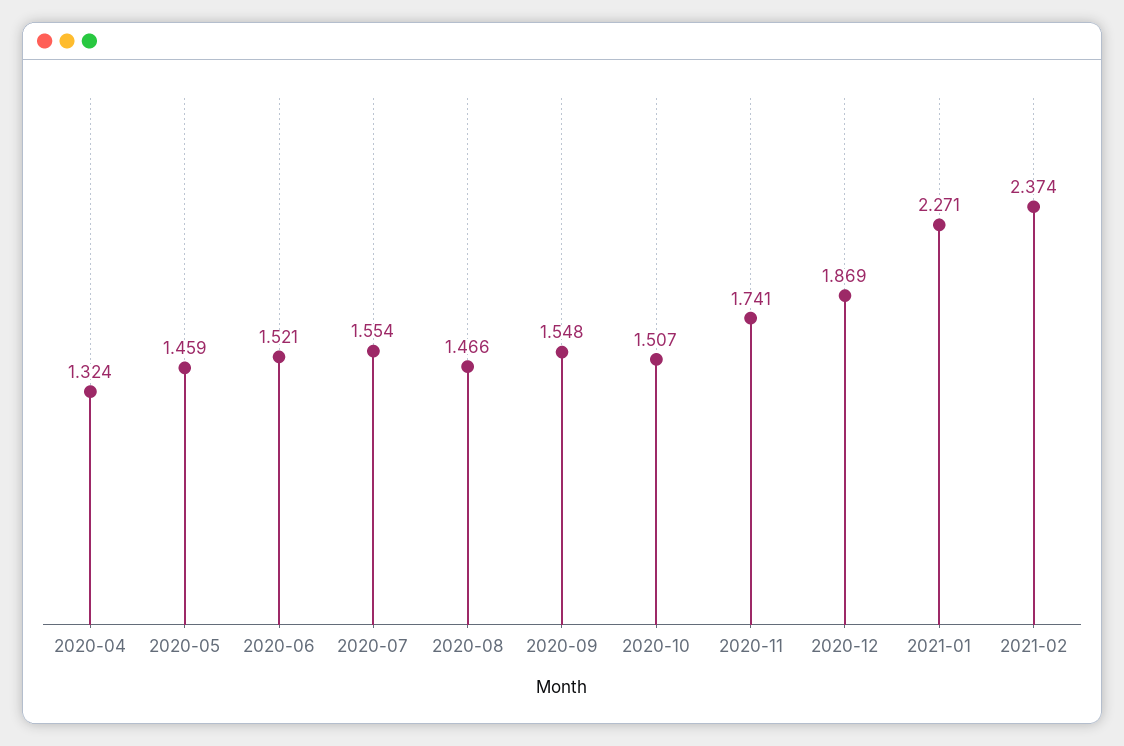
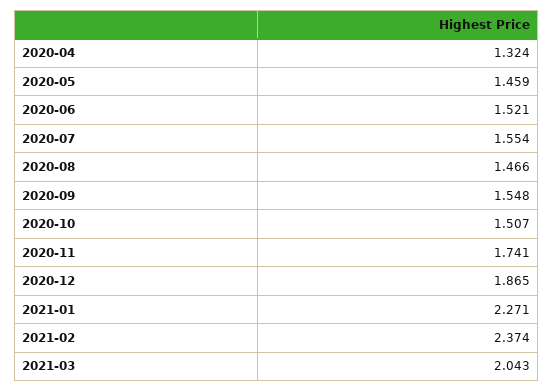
2020-12: 1.869 -> 1.865
2021-03: none -> 2.043

